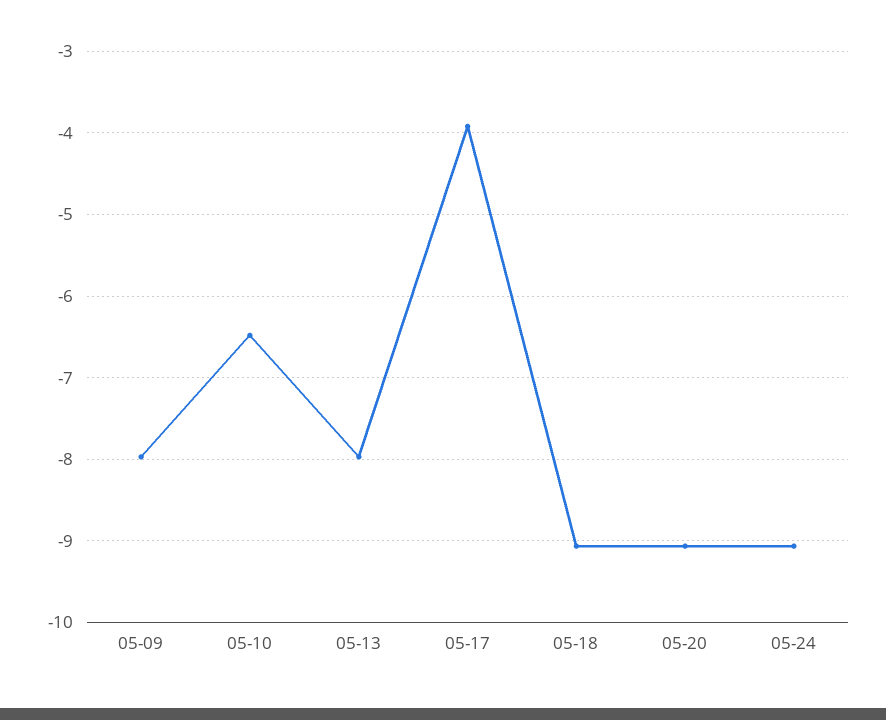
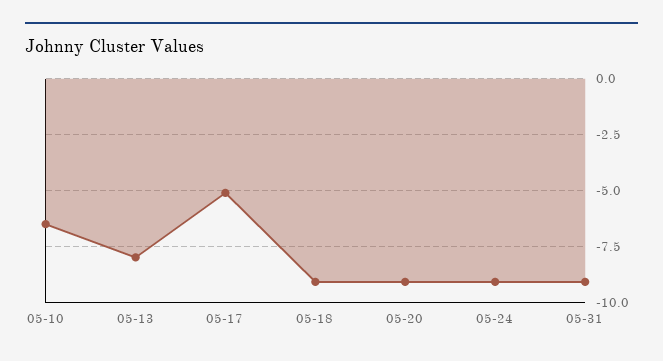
05-09: -8 -> none
05-17: -3.9 -> -5
05-31: none -> -9

